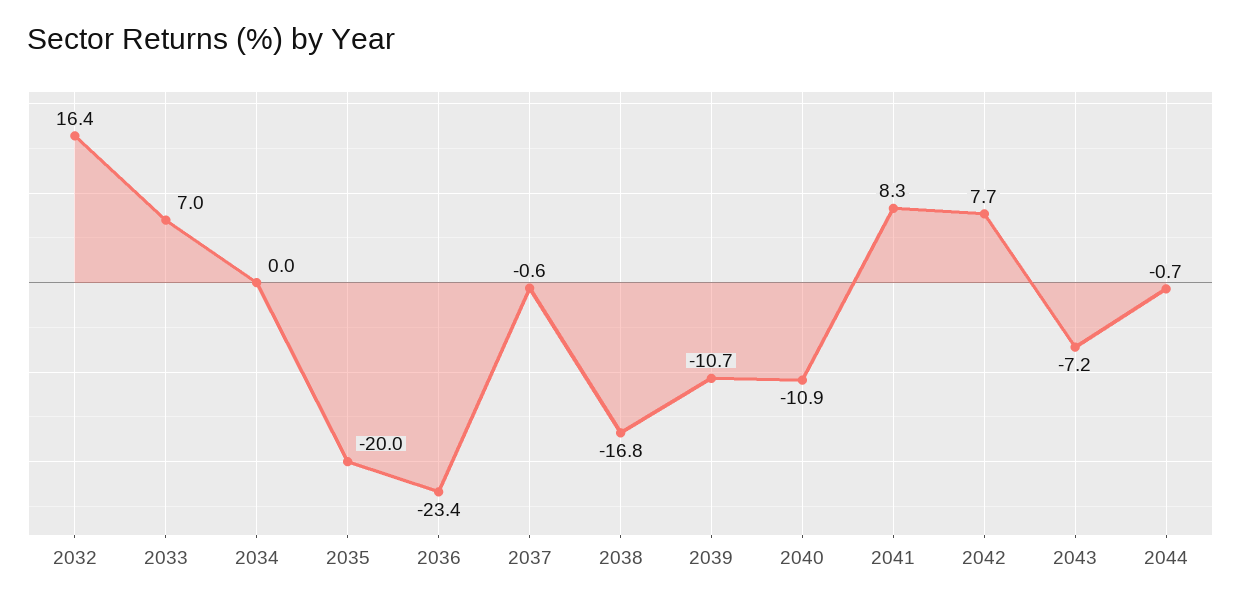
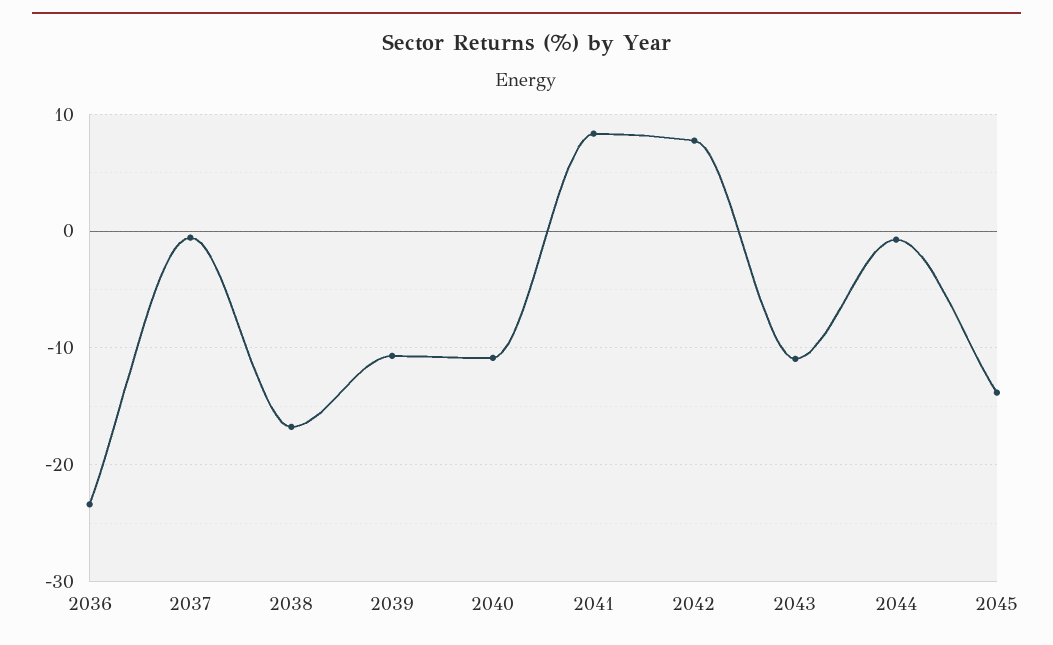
2032: 16.4 -> none
2033: 7 -> none
2034: 0 -> none
2035: -20 -> none
2043: -7.2 -> -11
2045: none -> -14

